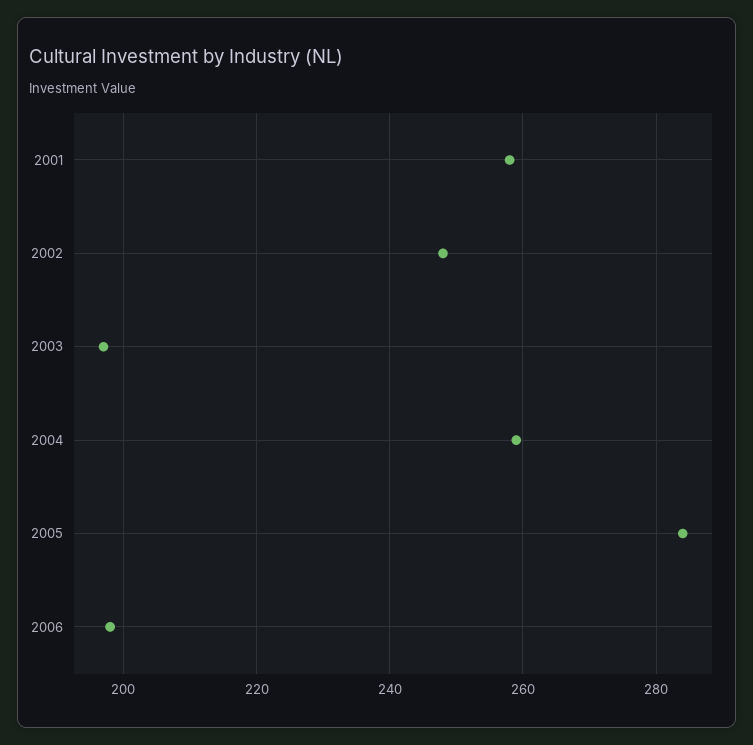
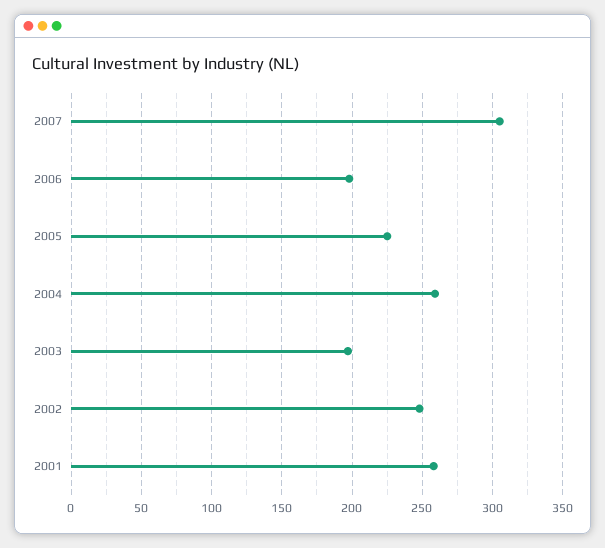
2005: 285 -> 225
2007: none -> 305

